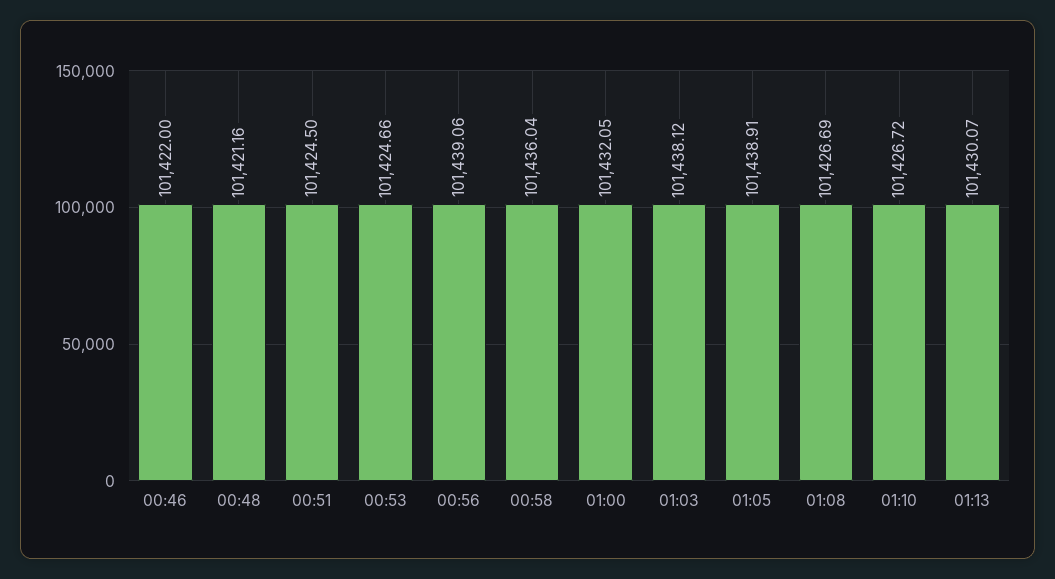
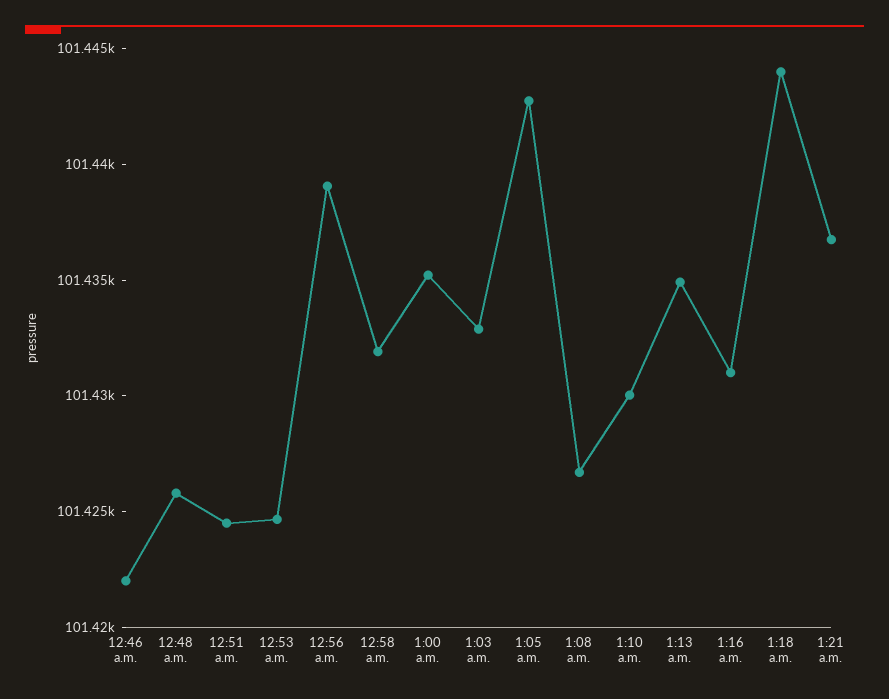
00:48: 101421.16 -> 101426
00:58: 101436.04 -> 101432
01:00: 101432.05 -> 101435
01:03: 101438.12 -> 101433
01:05: 101438.91 -> 101443
01:10: 101426.72 -> 101430
01:13: 101430.07 -> 101435
1:16 a.m.: none -> 101431
1:18 a.m.: none -> 101444
1:21 a.m.: none -> 101437

